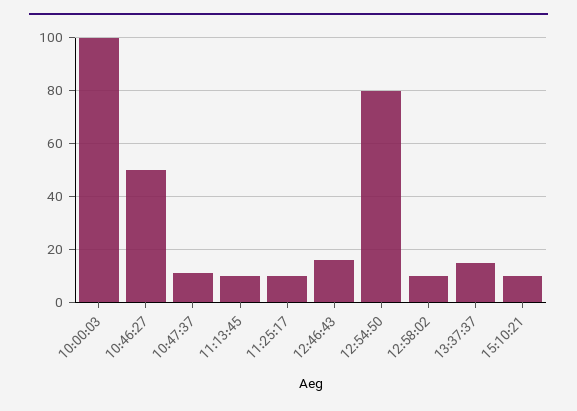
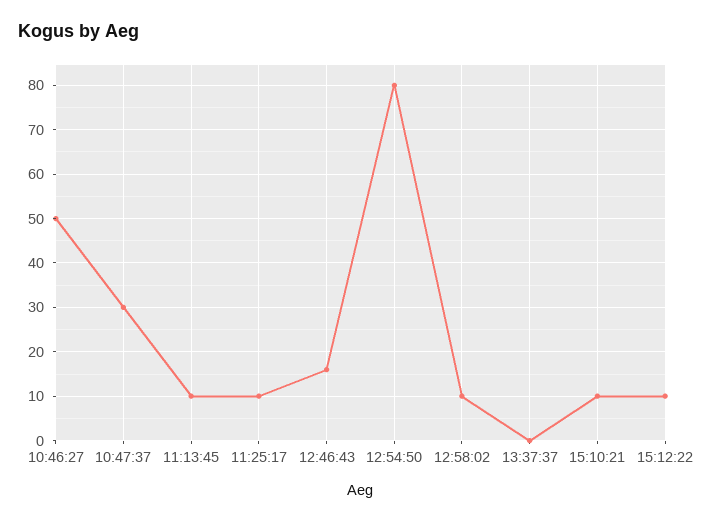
10:00:03: 100 -> none
10:47:37: 10 -> 30
13:37:37: 15 -> 0
15:12:22: none -> 10

